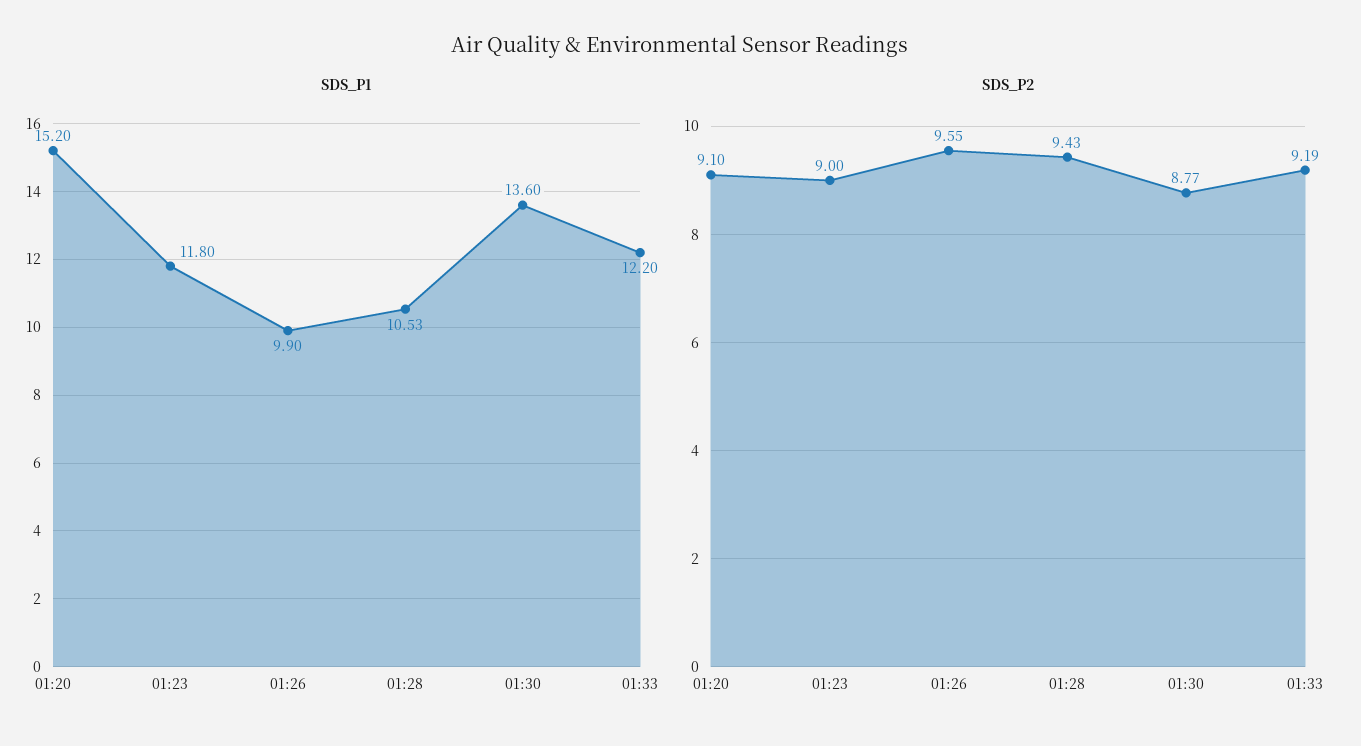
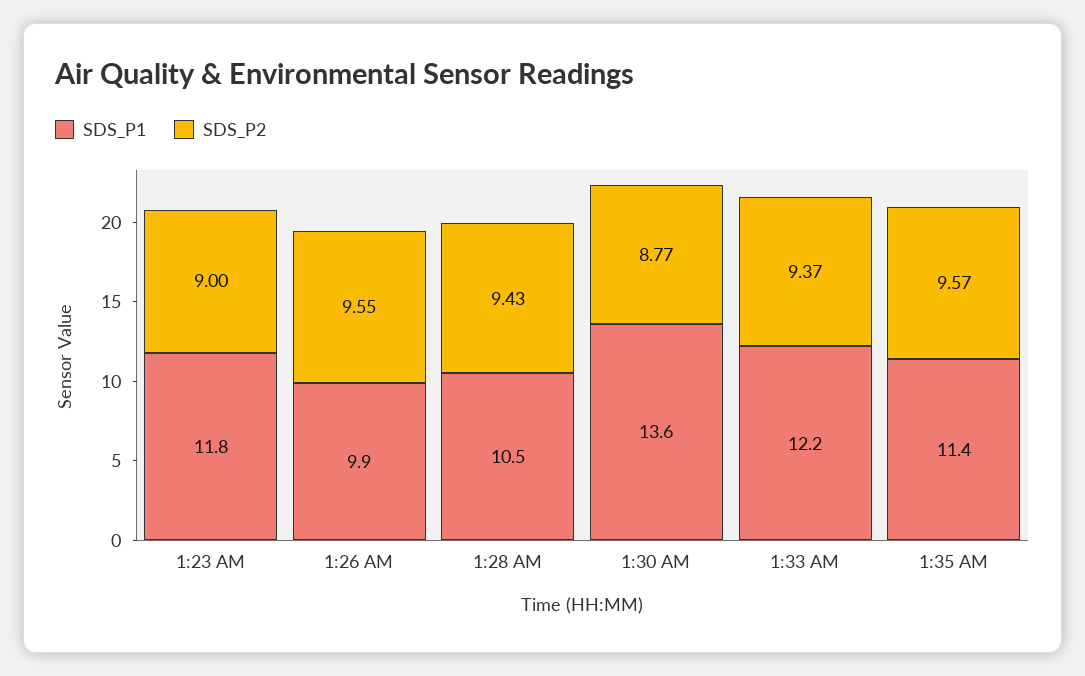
SDS_P1, 01:20: 15.2 -> none
SDS_P2, 01:20: 9.1 -> none
SDS_P2, 01:33: 9.19 -> 9.37
SDS_P1, 1:35 AM: none -> 11.4
SDS_P2, 1:35 AM: none -> 9.57

